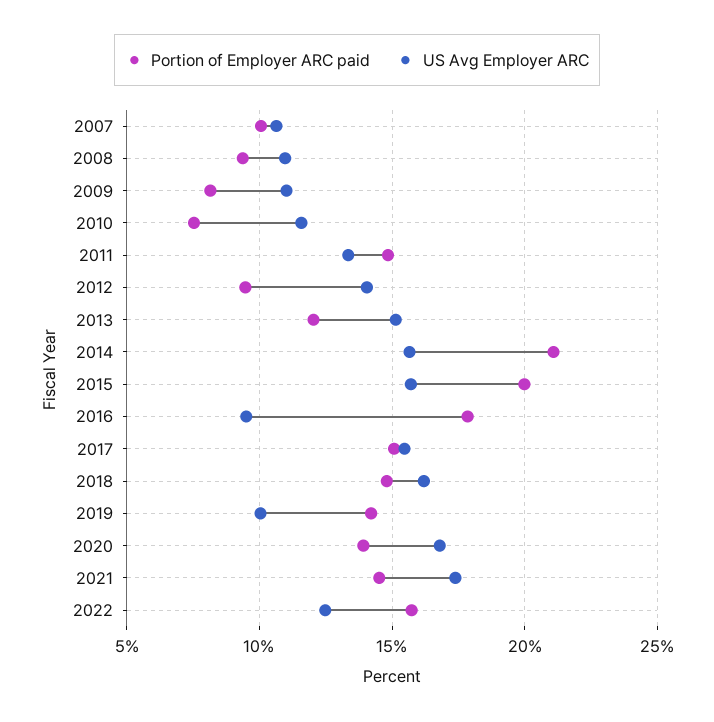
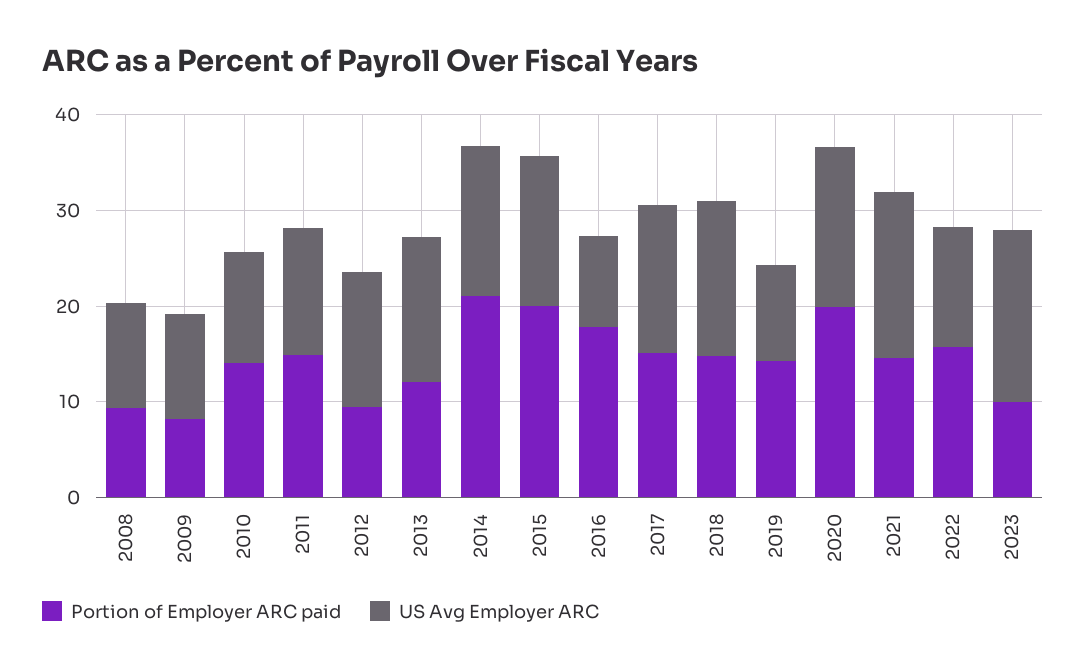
Portion of Employer ARC paid, 2007: 10 -> none
US Avg Employer ARC, 2007: 10.5 -> none
Portion of Employer ARC paid, 2010: 7.5 -> 14
Portion of Employer ARC paid, 2020: 14 -> 20
Portion of Employer ARC paid, 2023: none -> 10
US Avg Employer ARC, 2023: none -> 18

